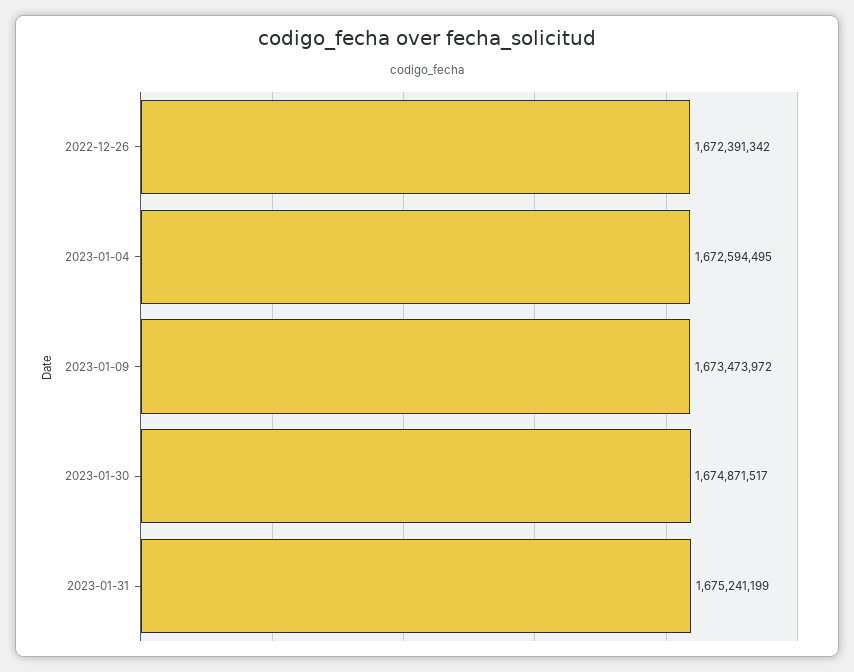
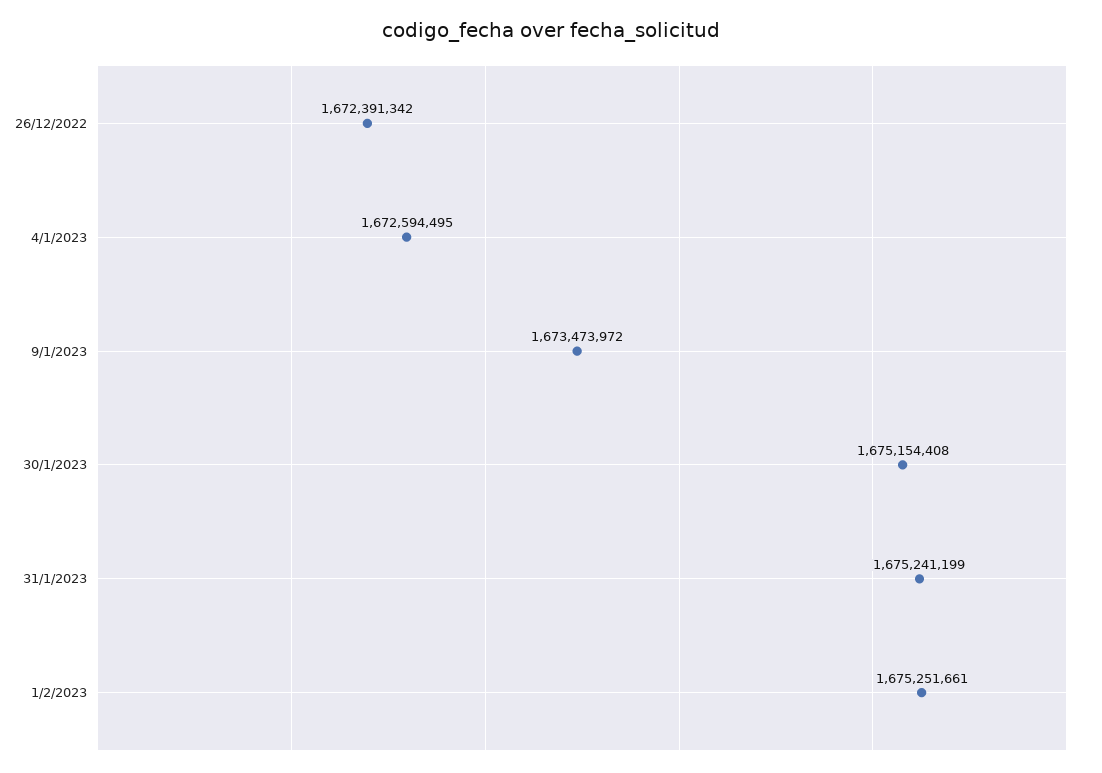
2023-01-30: 1674871517 -> 1675154408
1/2/2023: none -> 1675251661

